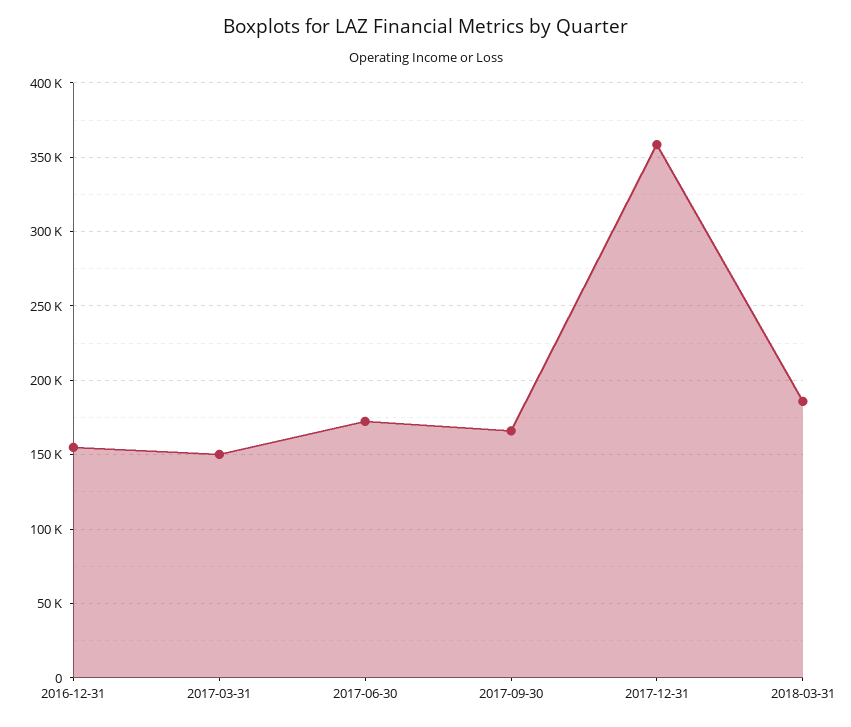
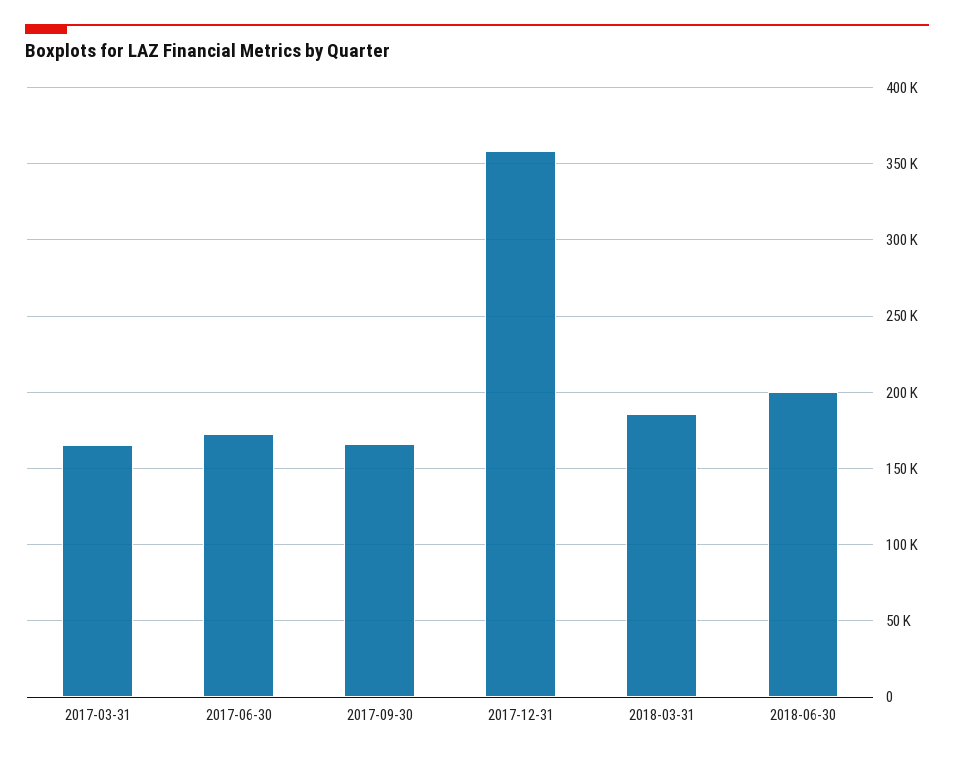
2016-12-31: 155000 -> none
2017-03-31: 150000 -> 165000
2018-06-30: none -> 200000

